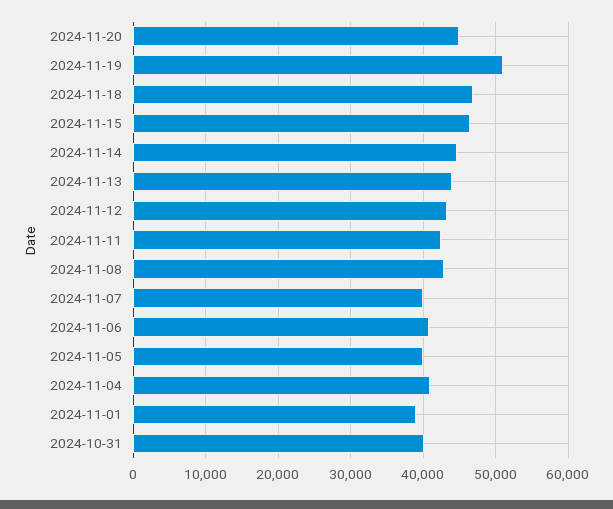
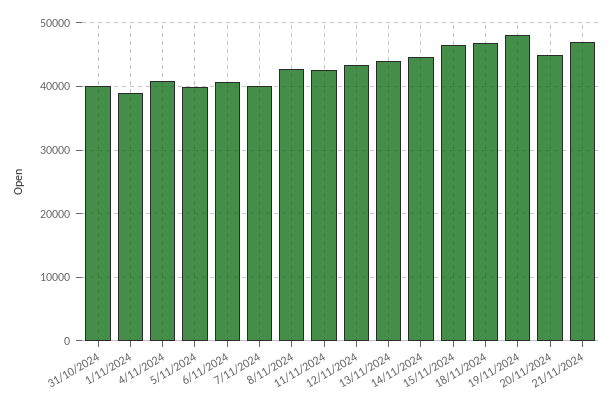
2024-11-19: 51000 -> 48000
21/11/2024: none -> 47000

